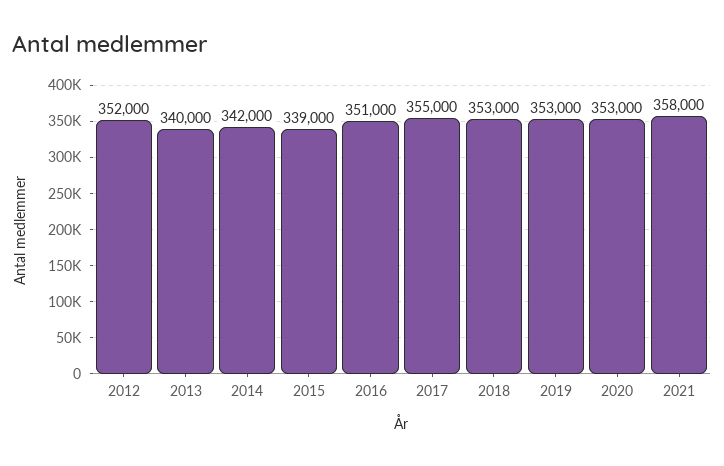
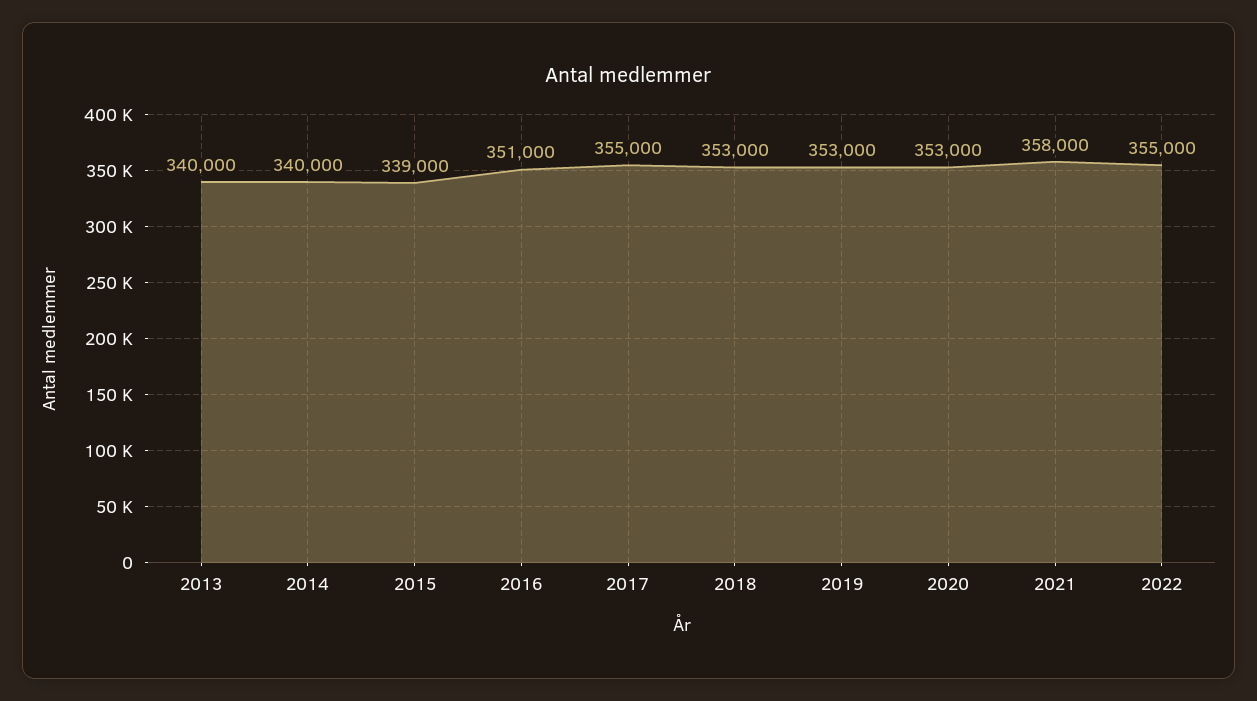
2012: 352000 -> none
2014: 342000 -> 340000
2022: none -> 355000

